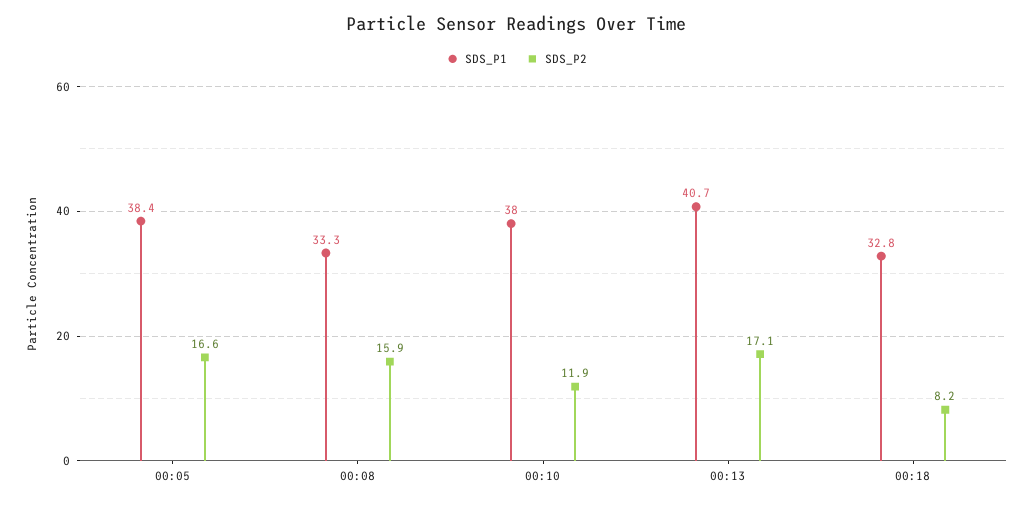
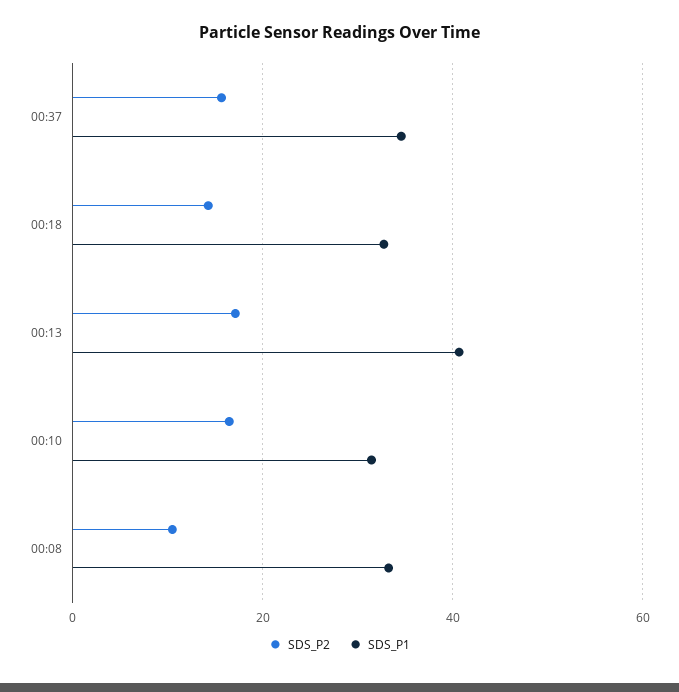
SDS_P1, 00:05: 38.4 -> none
SDS_P2, 00:05: 16.6 -> none
SDS_P2, 00:08: 15.9 -> 10
SDS_P1, 00:10: 38 -> 32
SDS_P2, 00:10: 11.9 -> 16
SDS_P2, 00:18: 8.2 -> 14
SDS_P2, 00:37: none -> 16
SDS_P1, 00:37: none -> 34

